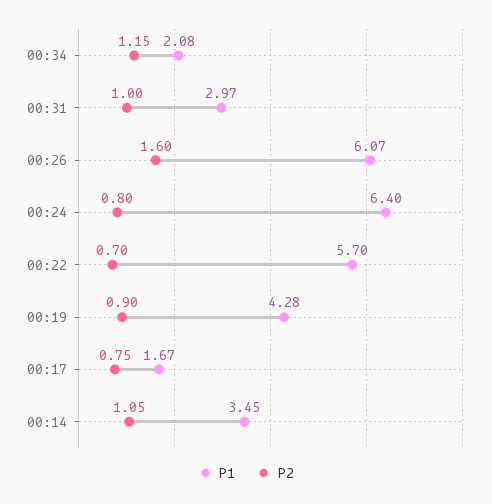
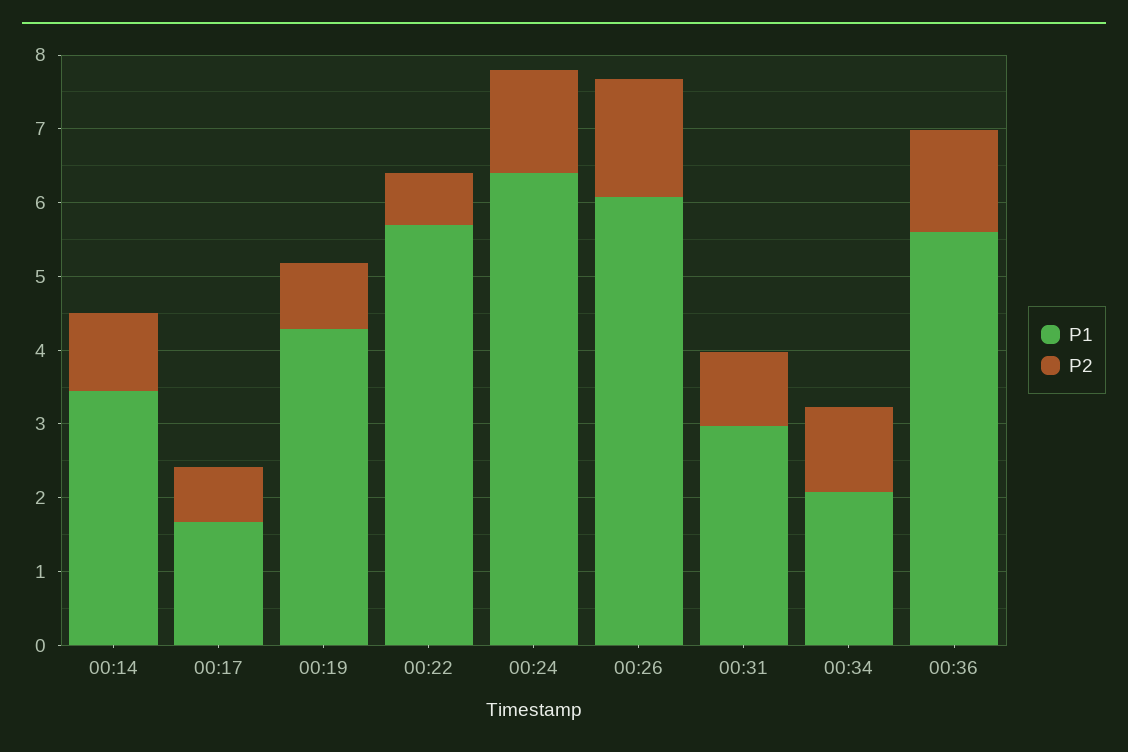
P2, 00:24: 0.8 -> 1.4
P1, 00:36: none -> 5.6
P2, 00:36: none -> 1.4

